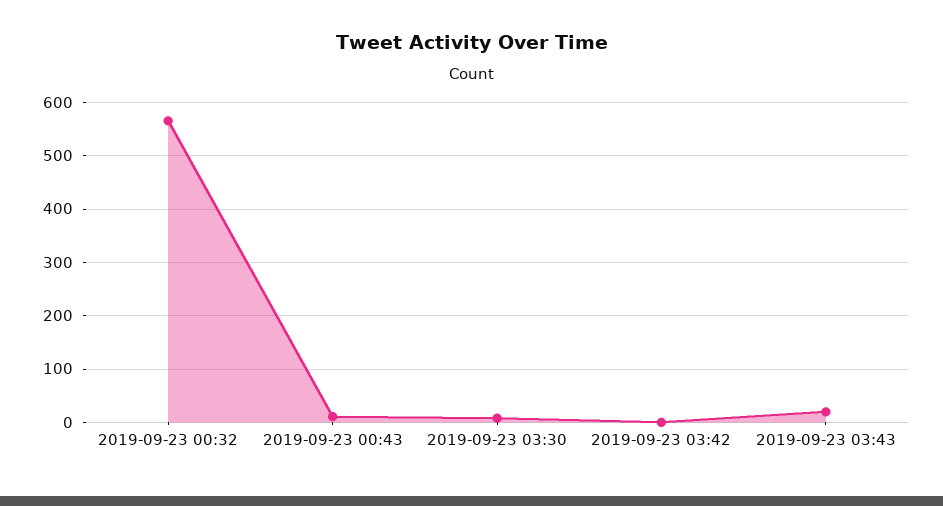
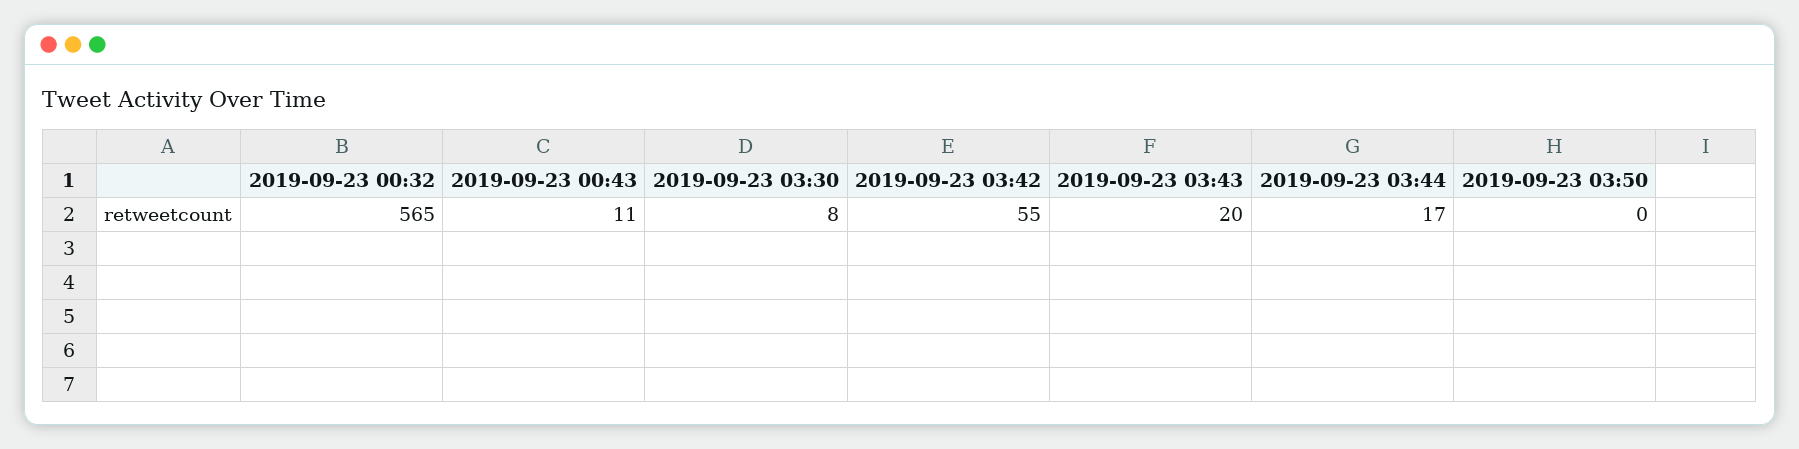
2019-09-23 03:42: 0 -> 55
2019-09-23 03:44: none -> 17
2019-09-23 03:50: none -> 0

